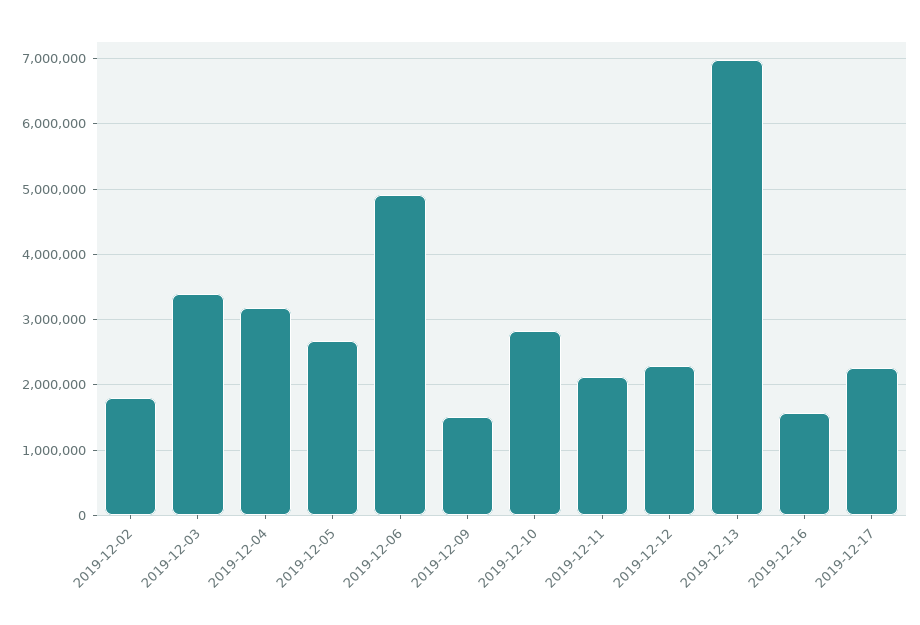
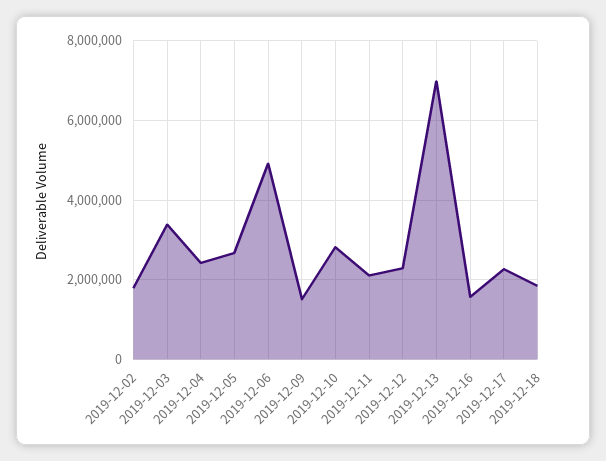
2019-12-04: 3200000 -> 2400000
2019-12-18: none -> 1800000

